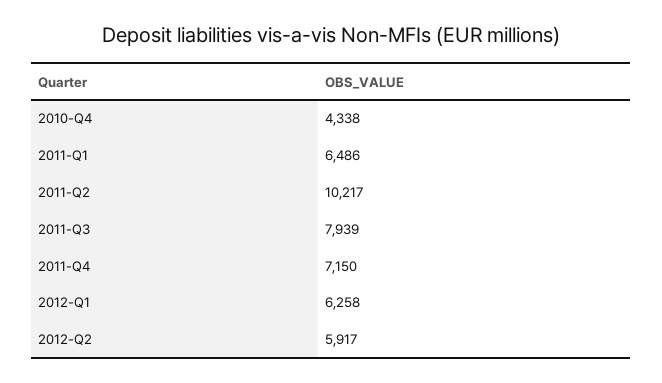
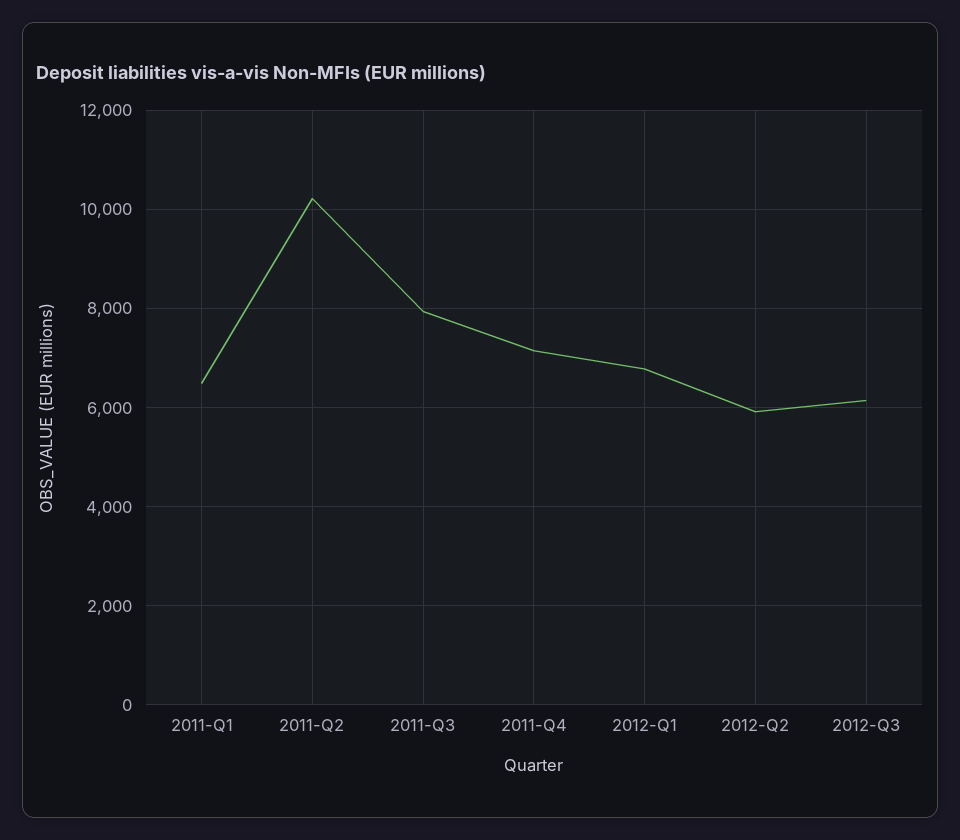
2010-Q4: 4338 -> none
2012-Q1: 6258 -> 6800
2012-Q3: none -> 6200

